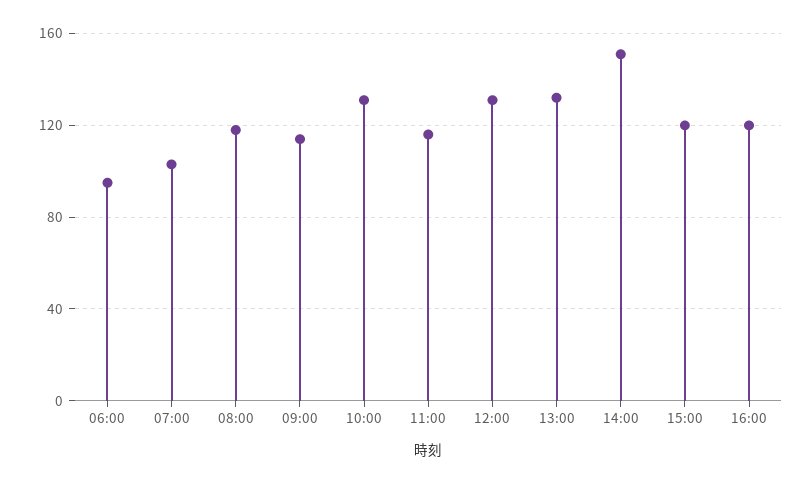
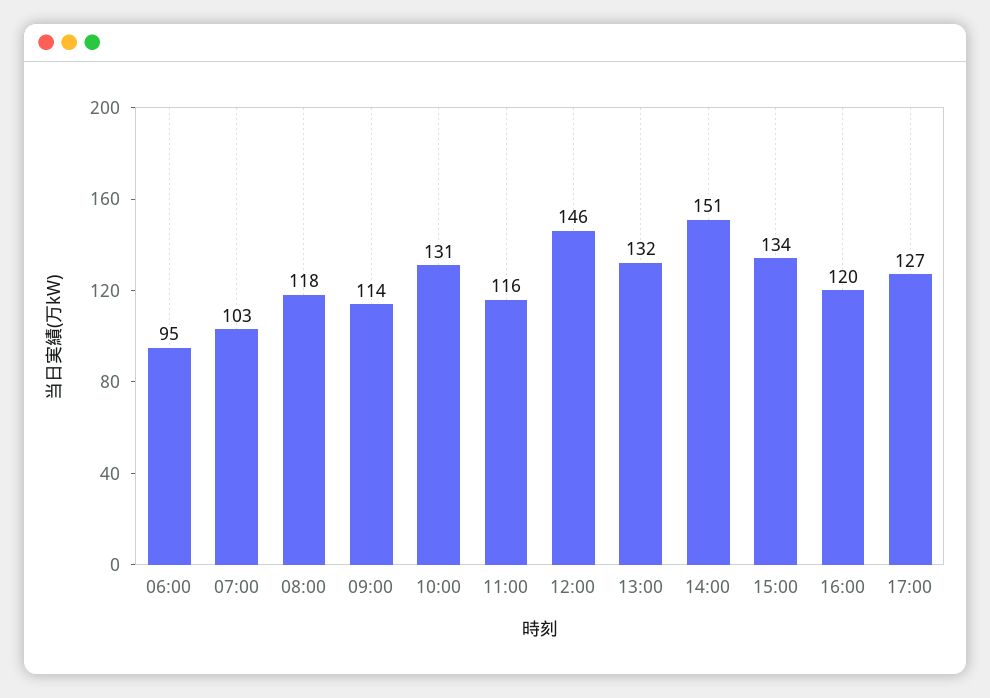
12:00: 130 -> 146
15:00: 120 -> 134
17:00: none -> 127

